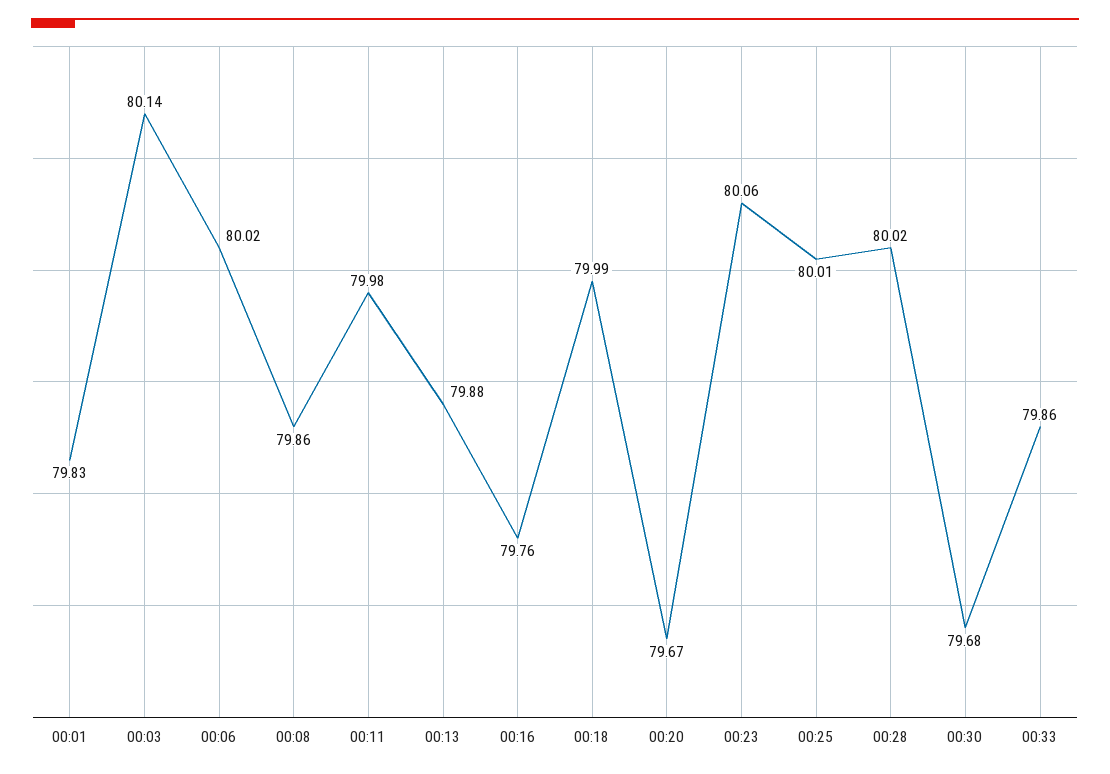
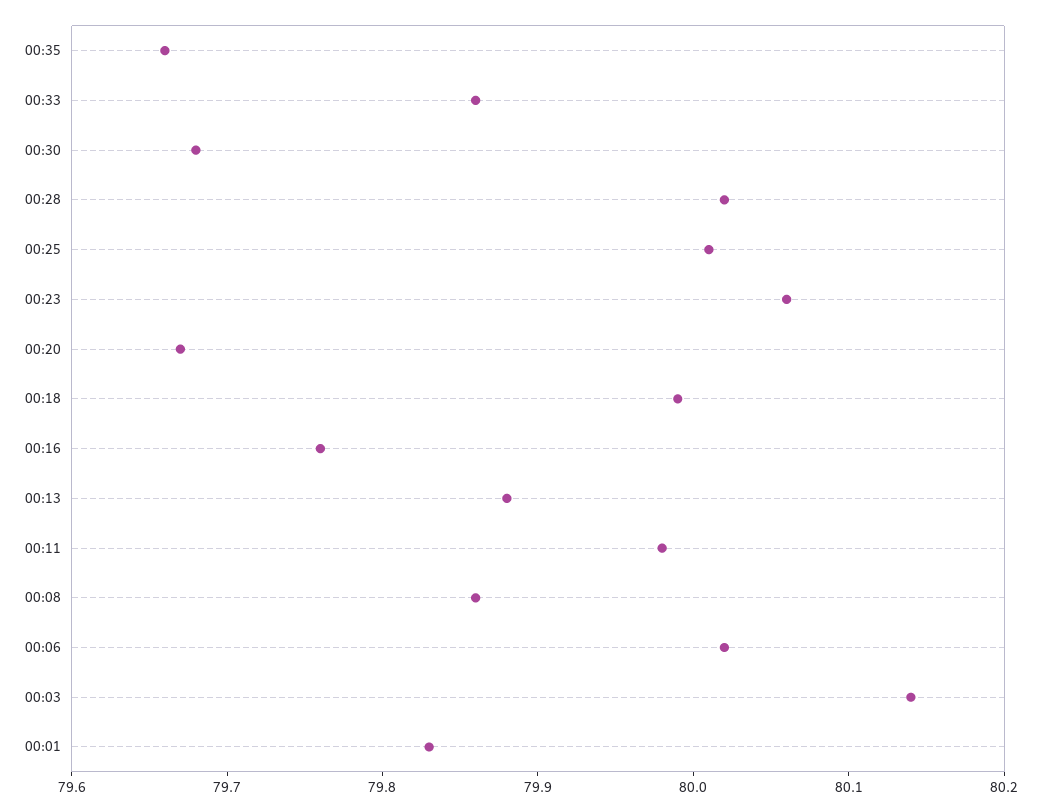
00:35: none -> 79.66

